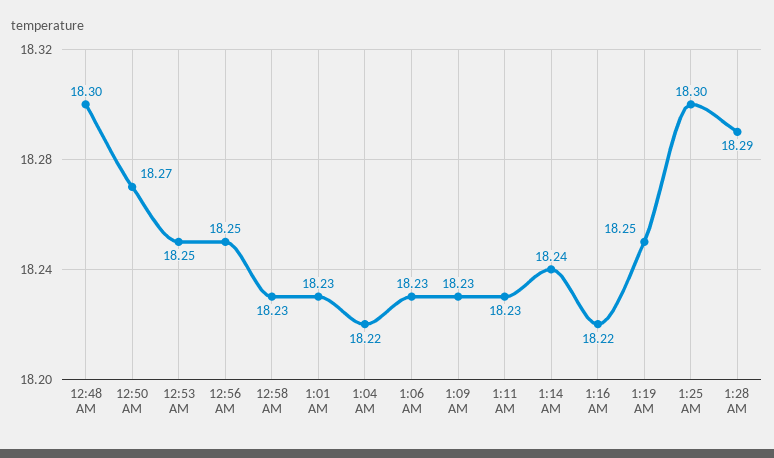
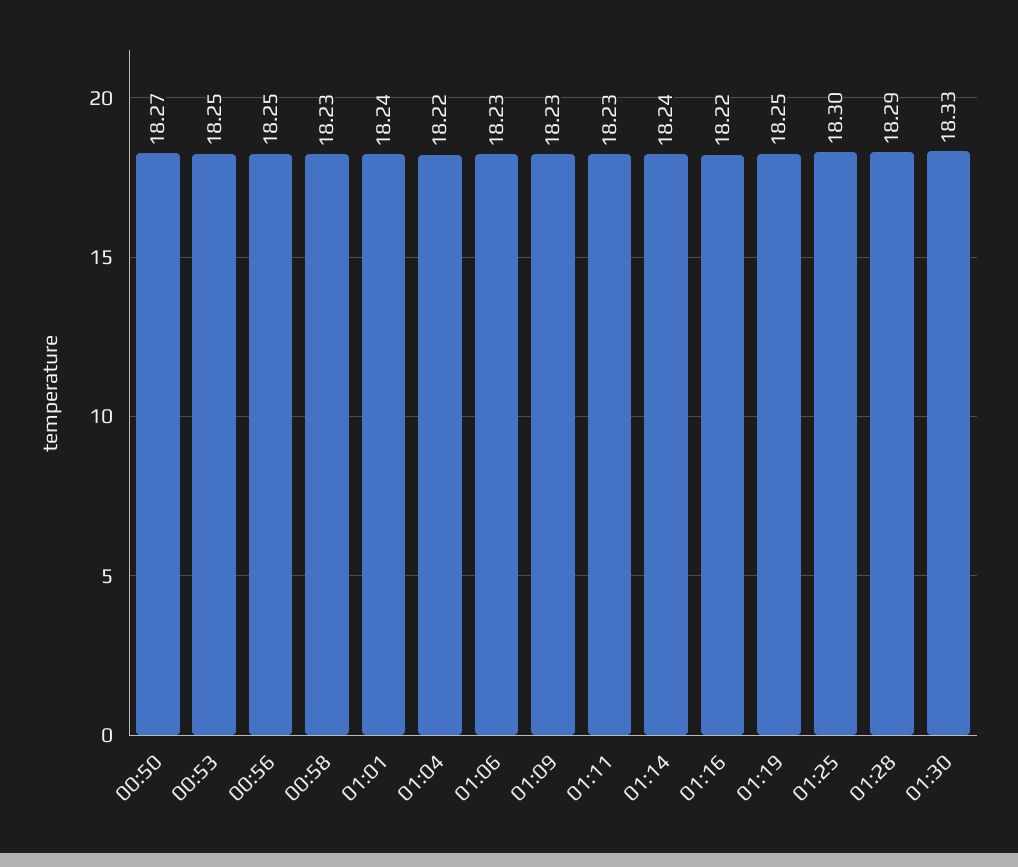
12:48 AM: 18.3 -> none
1:01 AM: 18.23 -> 18.24
01:30: none -> 18.33

